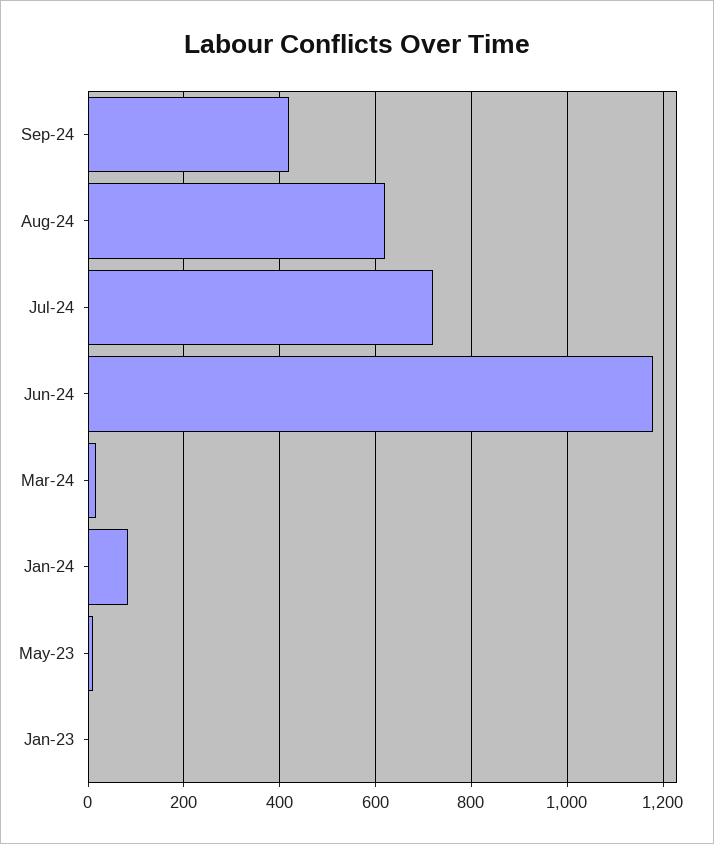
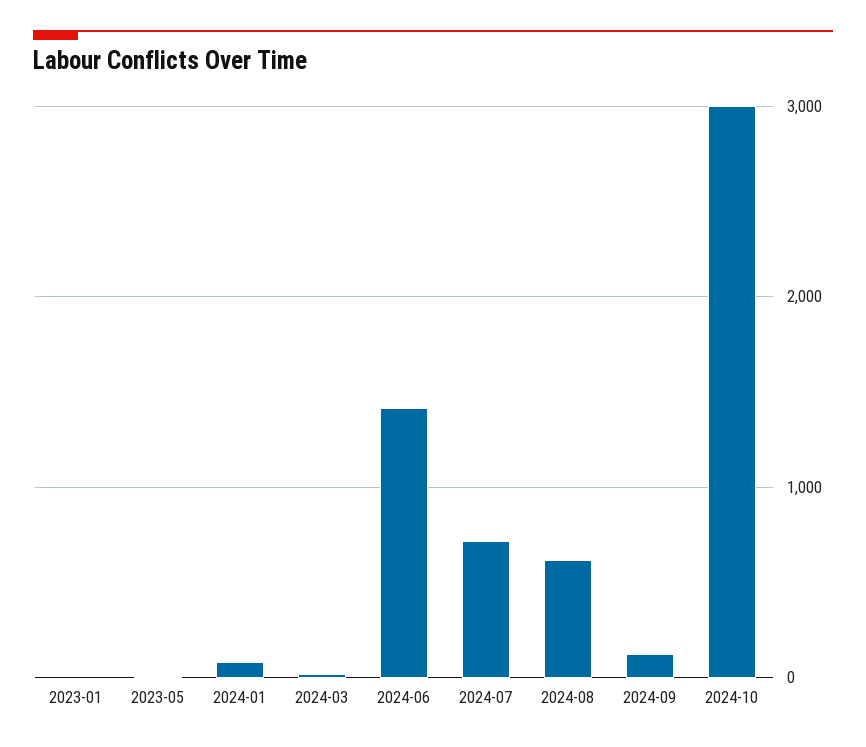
Sep-24: 420 -> 100
Jun-24: 1180 -> 1400
2024-10: none -> 3000

